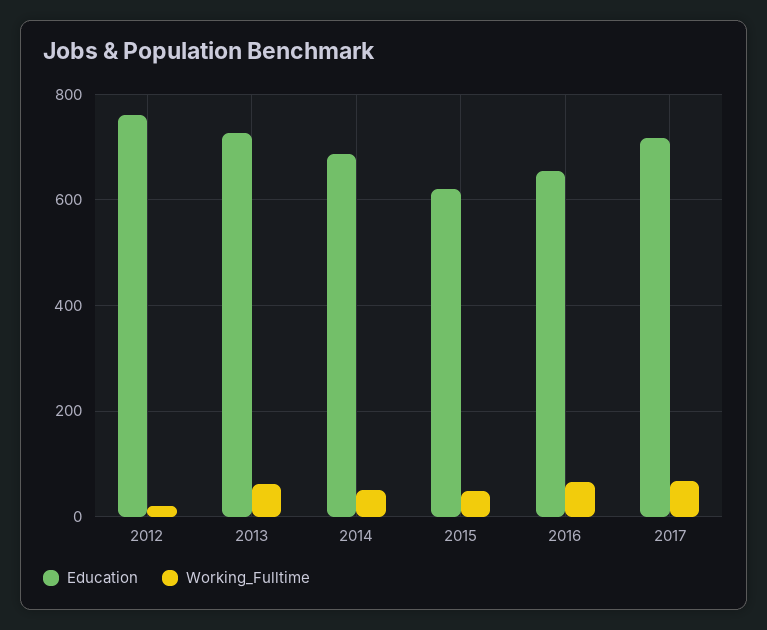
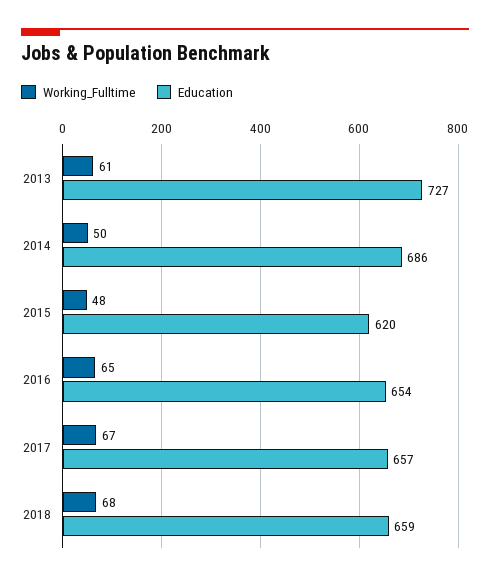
Education, 2012: 760 -> none
Working_Fulltime, 2012: 20 -> none
Education, 2017: 720 -> 657
Working_Fulltime, 2018: none -> 68
Education, 2018: none -> 659

